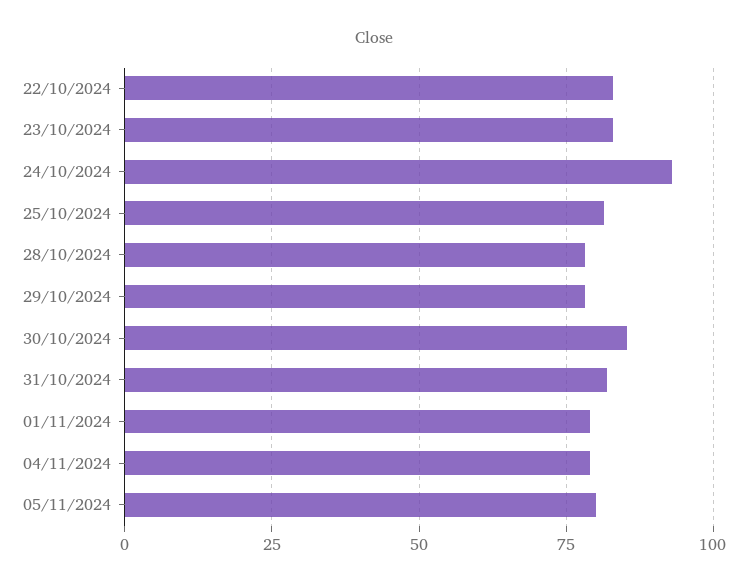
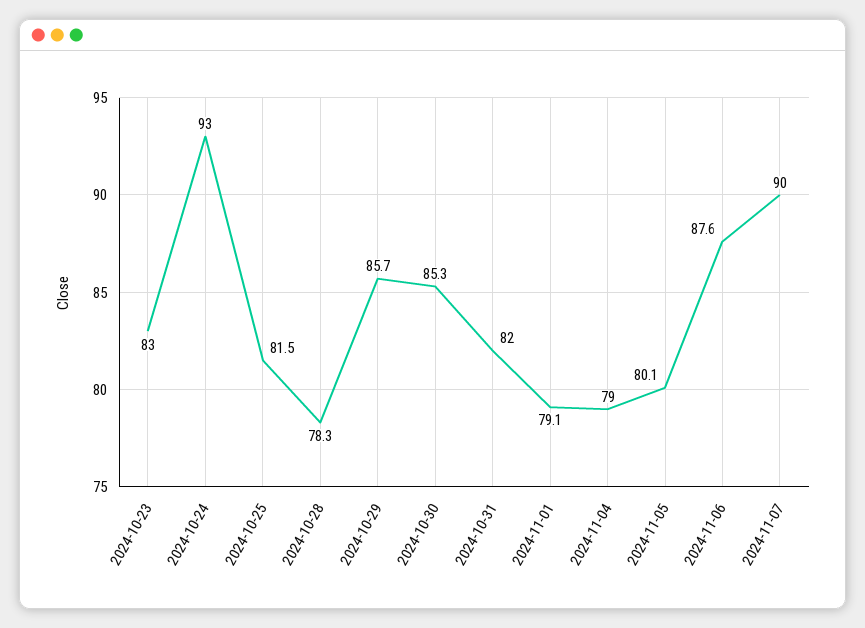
22/10/2024: 82.5 -> none
29/10/2024: 77.5 -> 85.7
2024-11-06: none -> 87.6
2024-11-07: none -> 90

